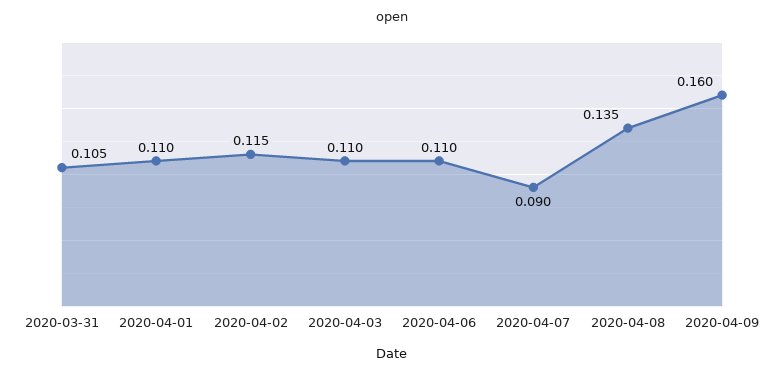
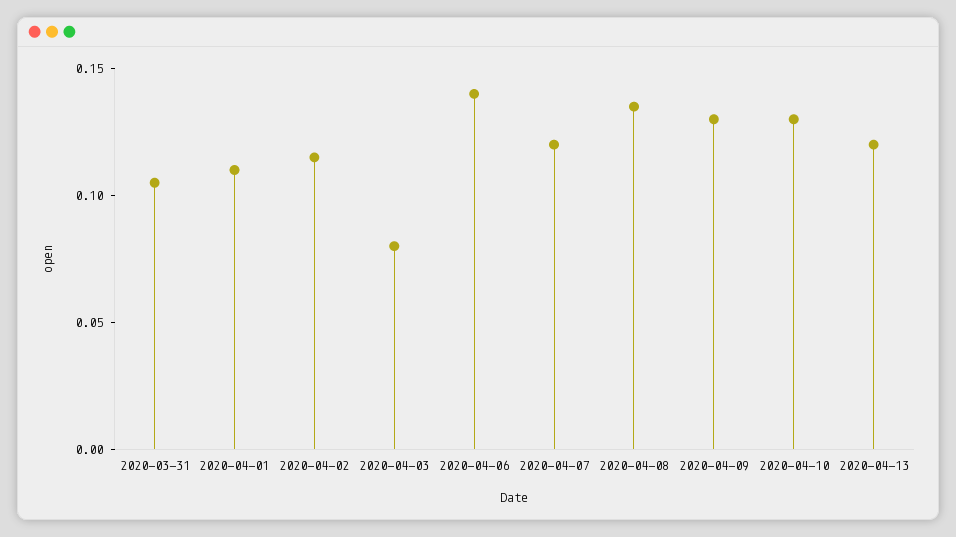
2020-04-03: 0.11 -> 0.08
2020-04-06: 0.11 -> 0.14
2020-04-07: 0.09 -> 0.12
2020-04-09: 0.16 -> 0.13
2020-04-10: none -> 0.13
2020-04-13: none -> 0.12

